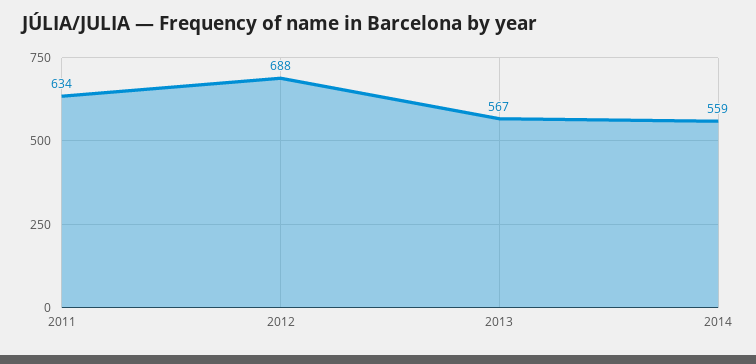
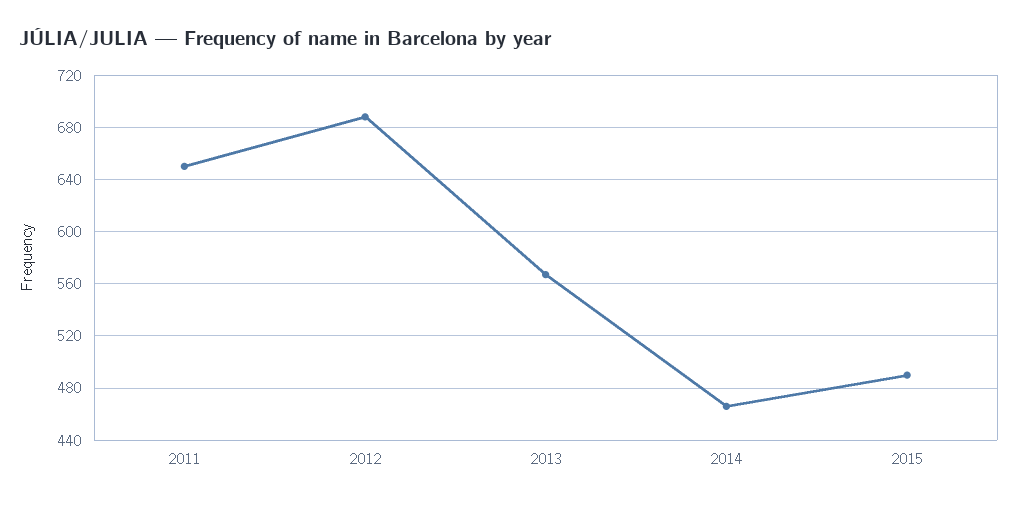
2011: 634 -> 650
2014: 559 -> 465
2015: none -> 490

